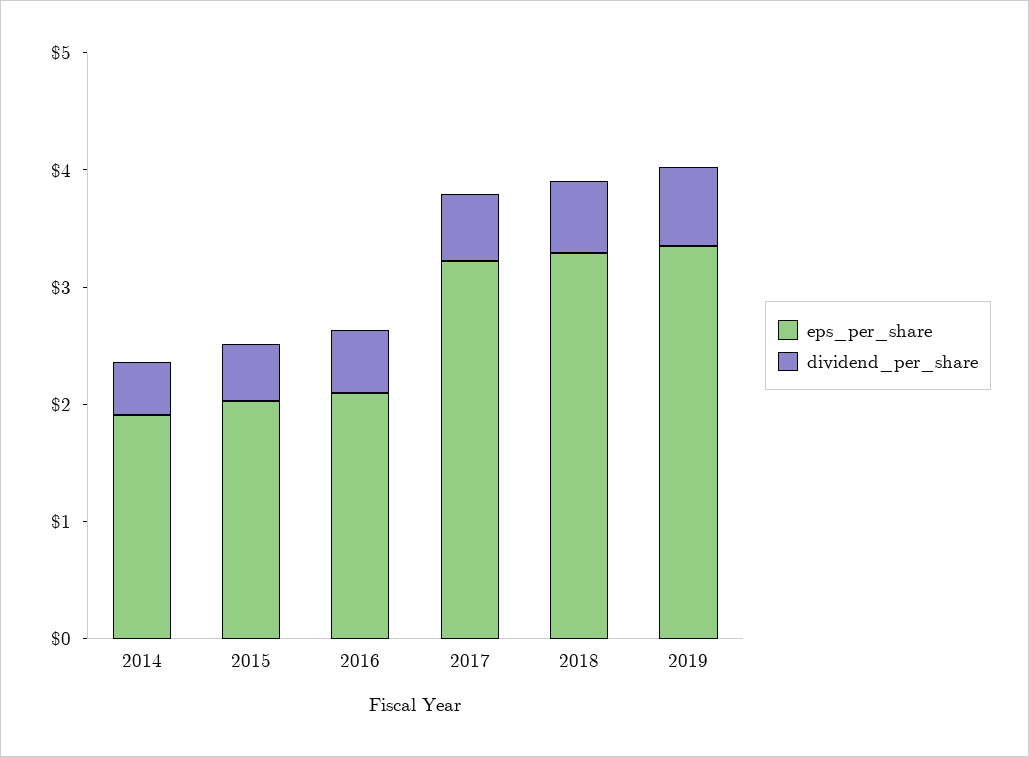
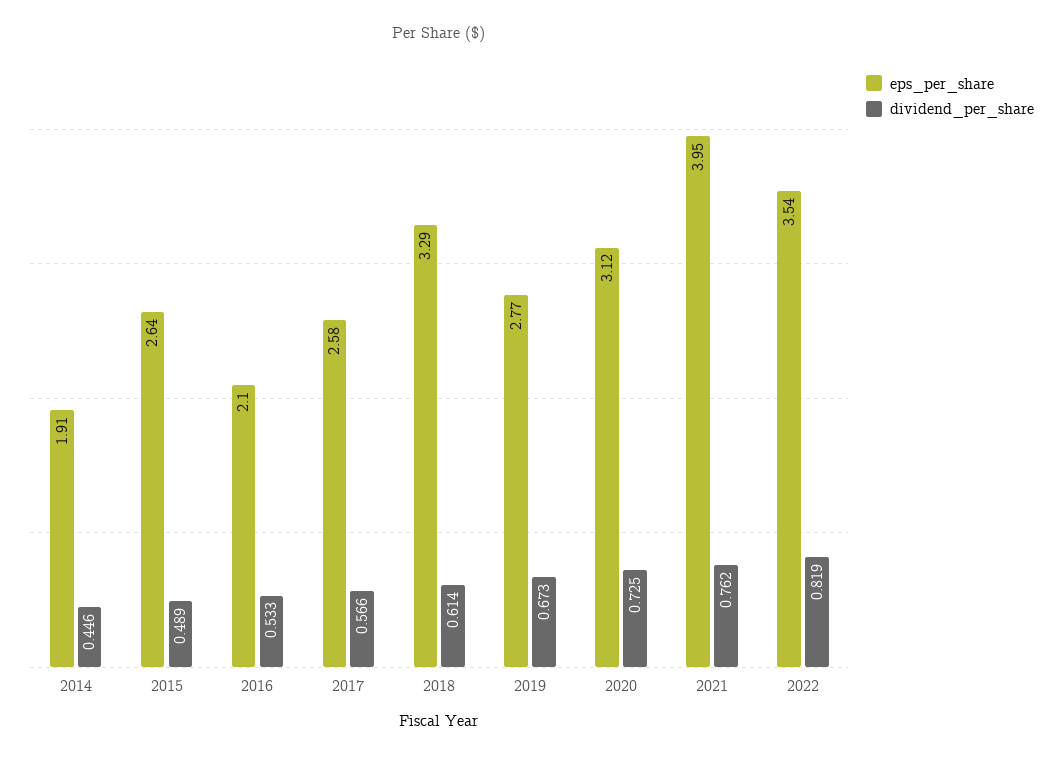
eps_per_share, 2015: 2 -> 2.64
eps_per_share, 2017: 3.2 -> 2.58
eps_per_share, 2019: 3.4 -> 2.77
eps_per_share, 2020: none -> 3.12
dividend_per_share, 2020: none -> 0.725
eps_per_share, 2021: none -> 3.95
dividend_per_share, 2021: none -> 0.762
eps_per_share, 2022: none -> 3.54
dividend_per_share, 2022: none -> 0.819

